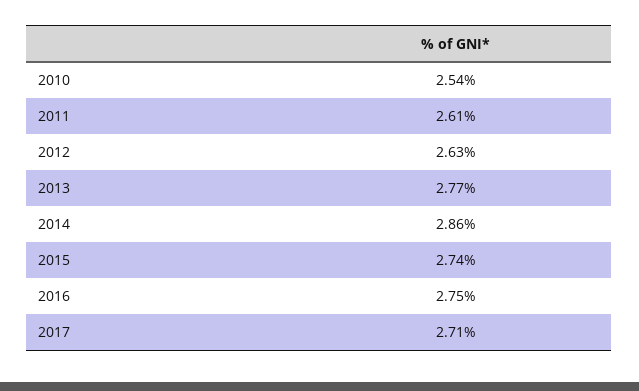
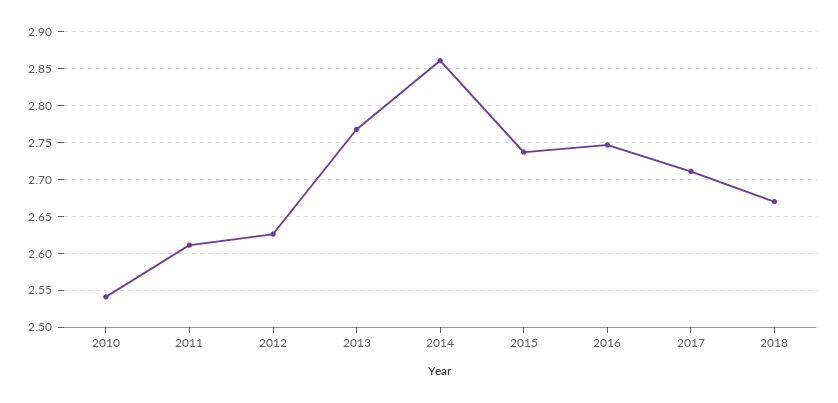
2018: none -> 2.67

